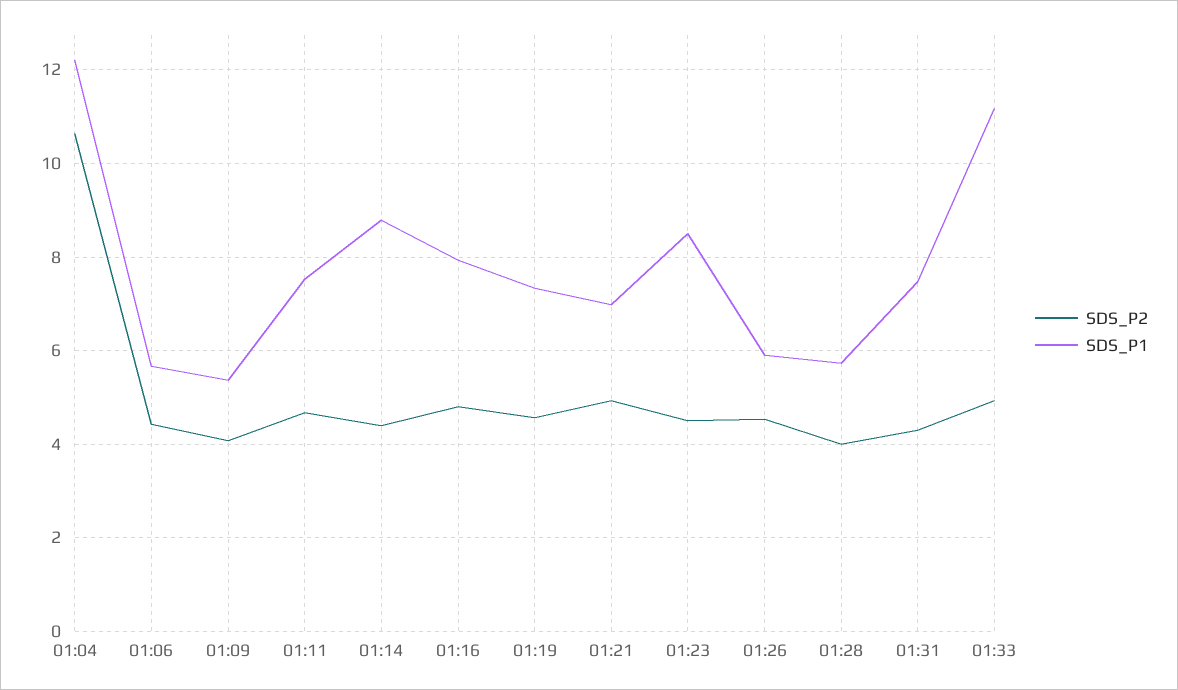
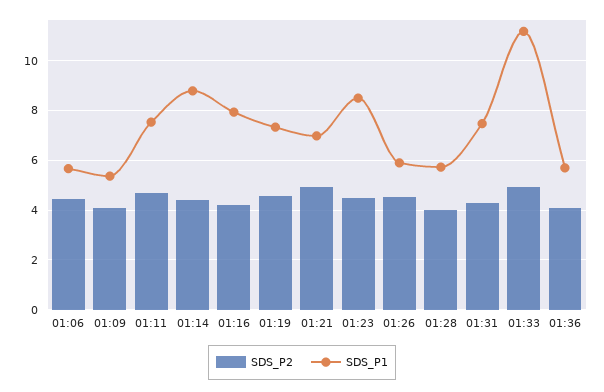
SDS_P2, 01:04: 10.6 -> none
SDS_P1, 01:04: 12.2 -> none
SDS_P2, 01:16: 4.8 -> 4.25
SDS_P2, 01:36: none -> 4
SDS_P1, 01:36: none -> 5.75

